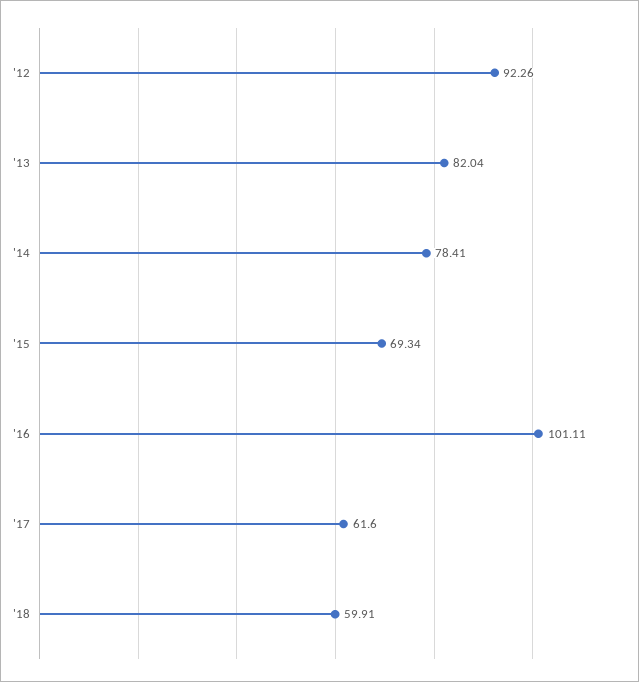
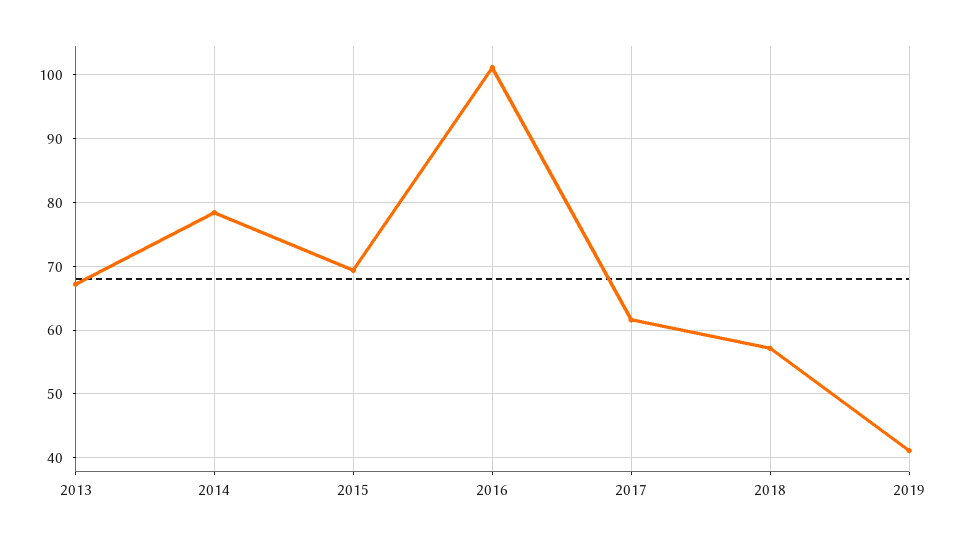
'12: 92.26 -> none
'13: 82.04 -> 67
'18: 59.91 -> 57
2019: none -> 41

